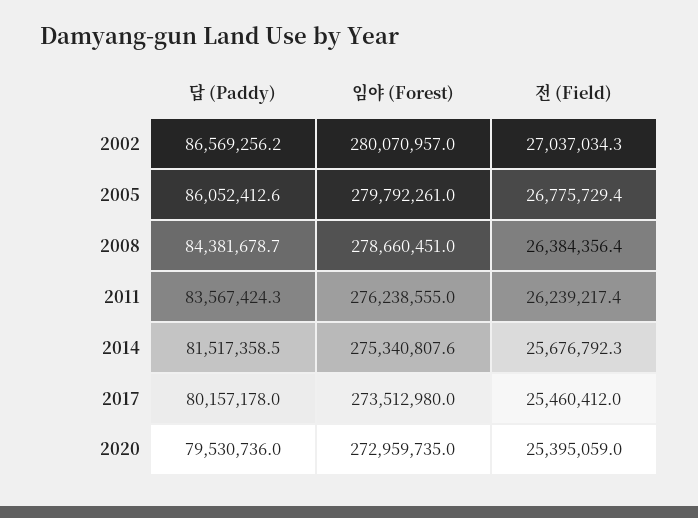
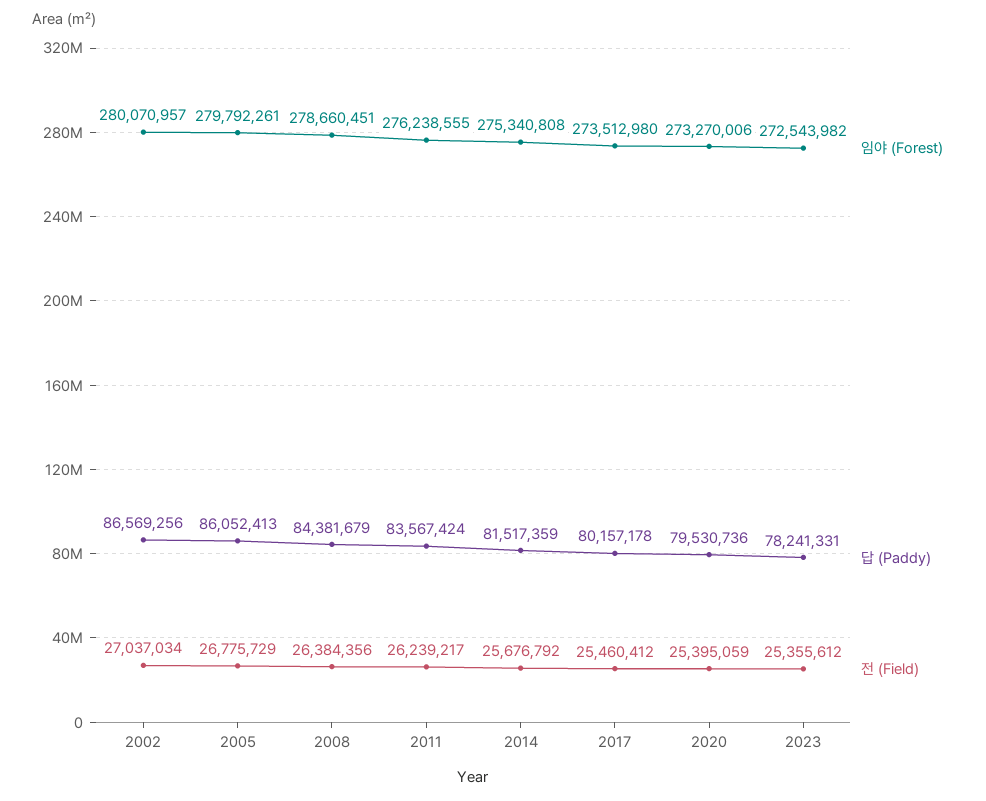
임야 (Forest), 2020: 272959735 -> 273270006
임야 (Forest), 2023: none -> 272543982
답 (Paddy), 2023: none -> 78241331
전 (Field), 2023: none -> 25355612

